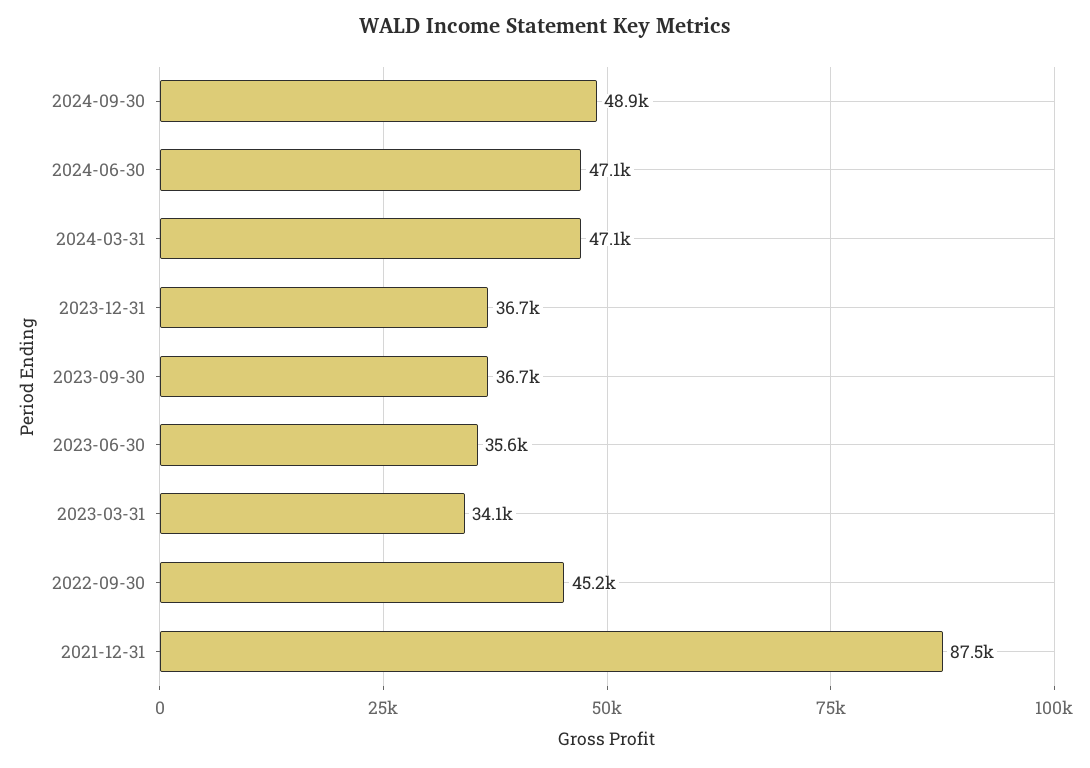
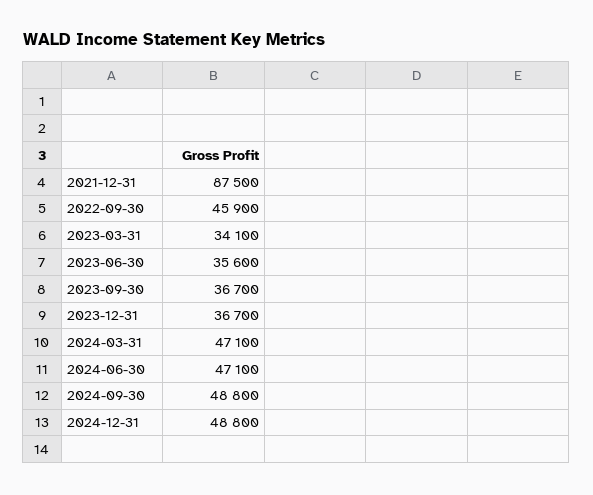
2024-09-30: 48900 -> 48800
2022-09-30: 45200 -> 45900
2024-12-31: none -> 48800

